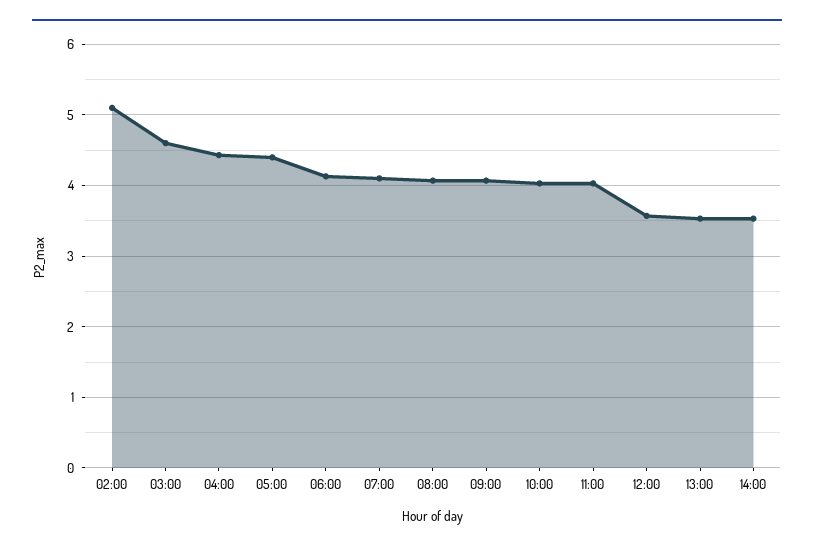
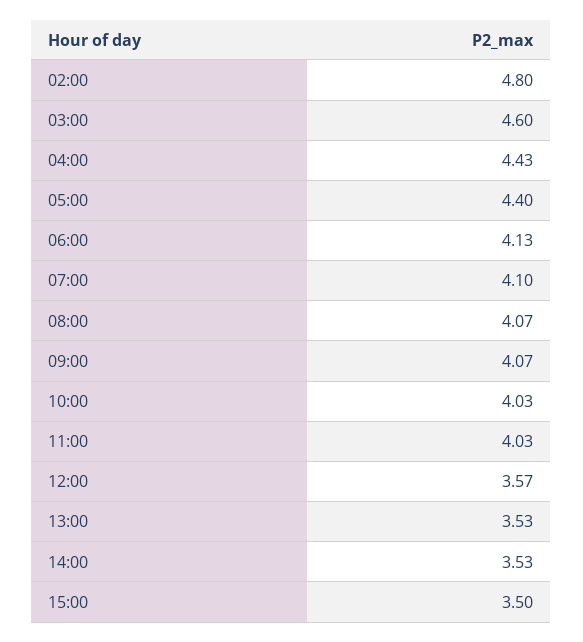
02:00: 5.1 -> 4.8
15:00: none -> 3.5

